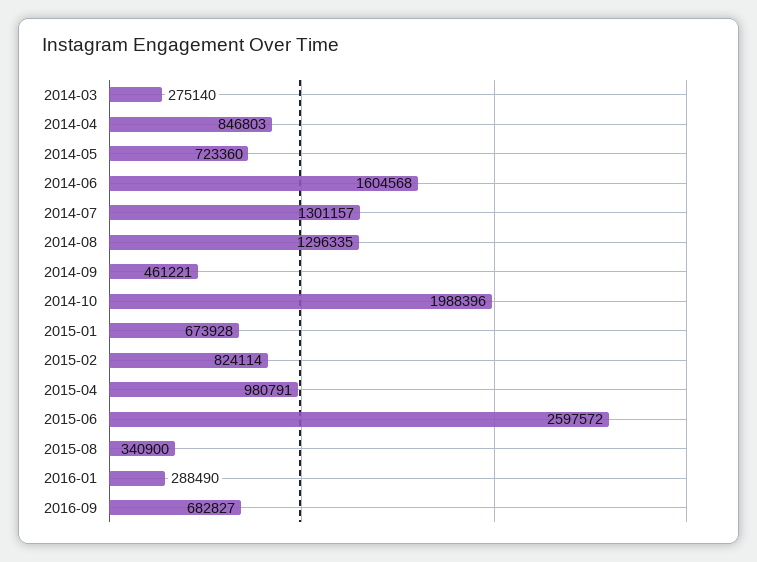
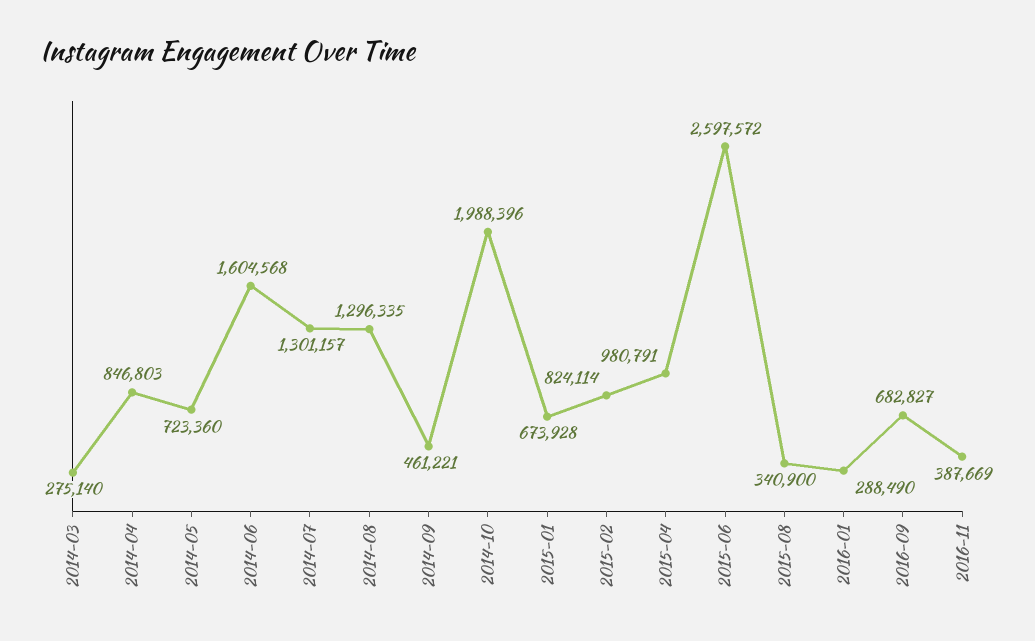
2016-11: none -> 387669

